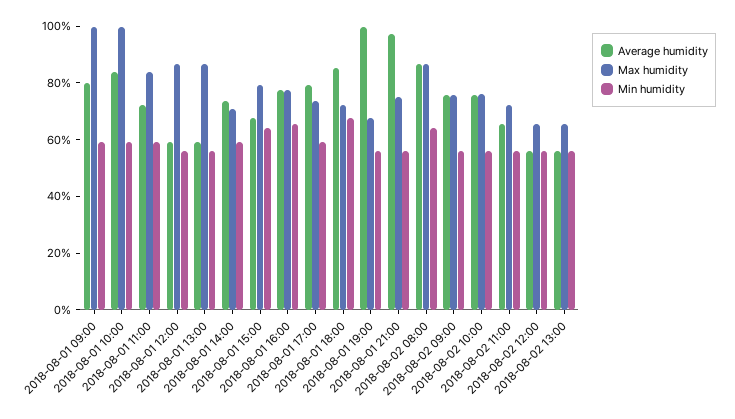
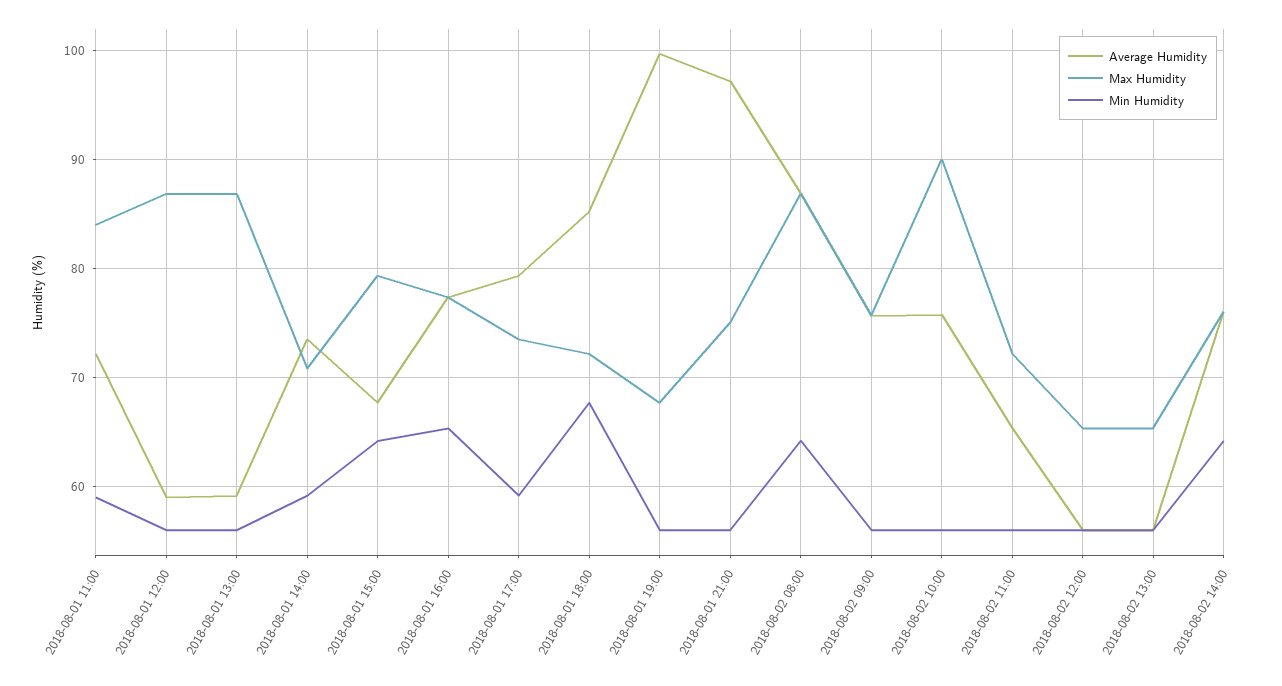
Average humidity, 2018-08-01 09:00: 80 -> none
Max humidity, 2018-08-01 09:00: 100 -> none
Min humidity, 2018-08-01 09:00: 60 -> none
Average humidity, 2018-08-01 10:00: 85 -> none
Max humidity, 2018-08-01 10:00: 100 -> none
Min humidity, 2018-08-01 10:00: 60 -> none
Max humidity, 2018-08-02 10:00: 75 -> 90
Average humidity, 2018-08-02 14:00: none -> 76
Max humidity, 2018-08-02 14:00: none -> 76
Min humidity, 2018-08-02 14:00: none -> 64

